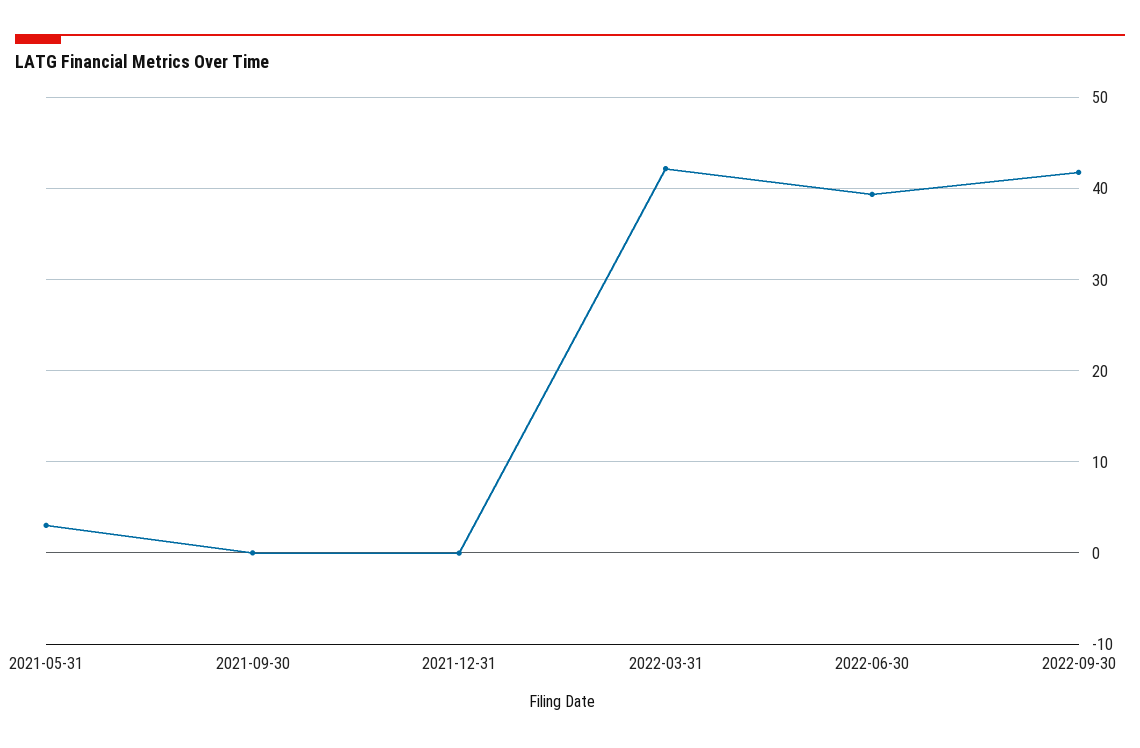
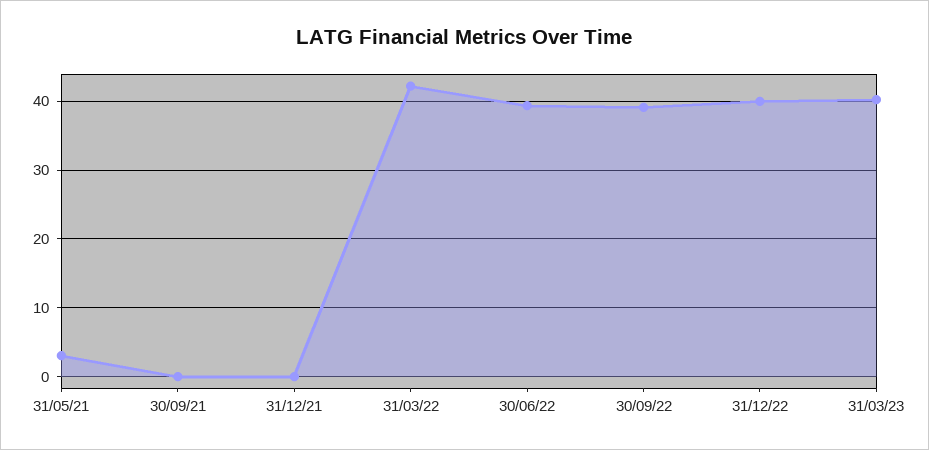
2022-09-30: 42 -> 39
31/12/22: none -> 40
31/03/23: none -> 40

